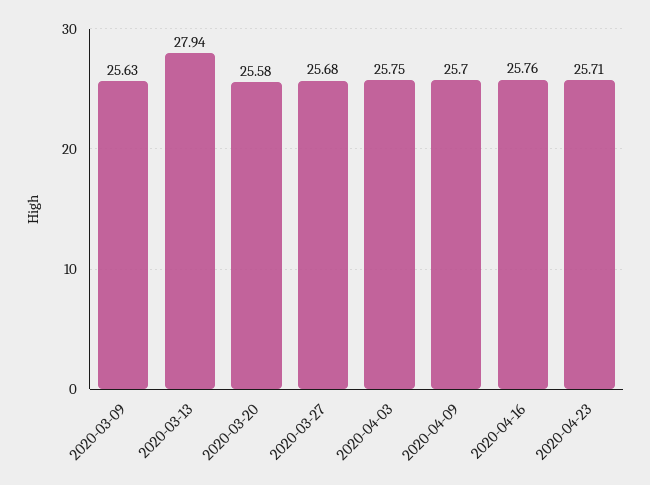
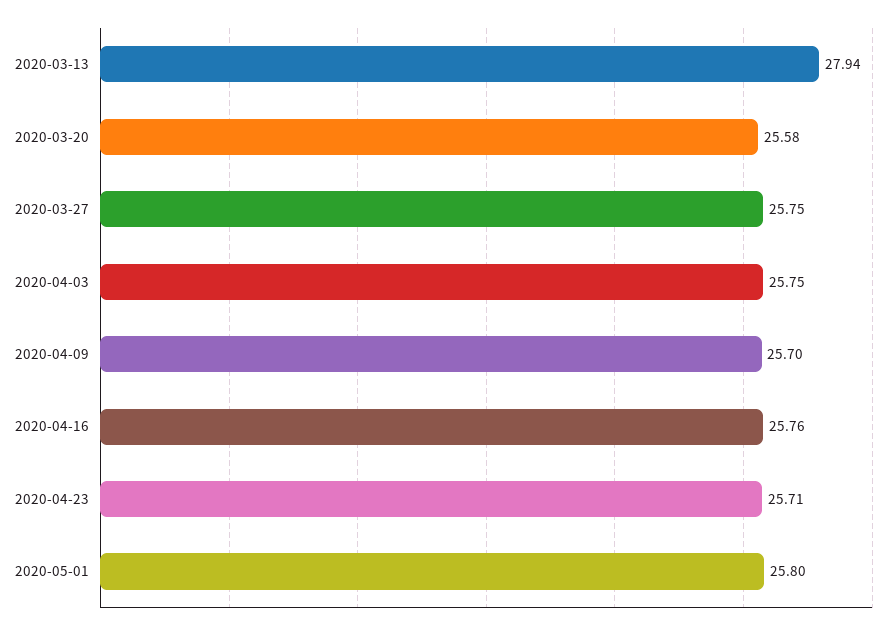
2020-03-09: 25.63 -> none
2020-03-27: 25.68 -> 25.75
2020-05-01: none -> 25.8

